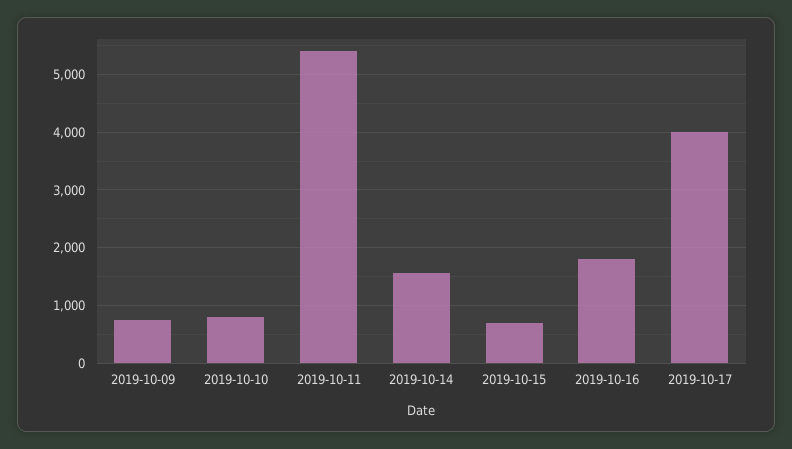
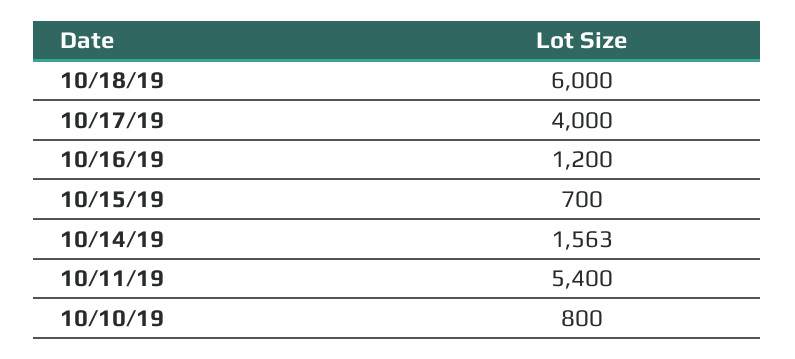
2019-10-09: 800 -> none
2019-10-16: 1800 -> 1200
10/18/19: none -> 6000

